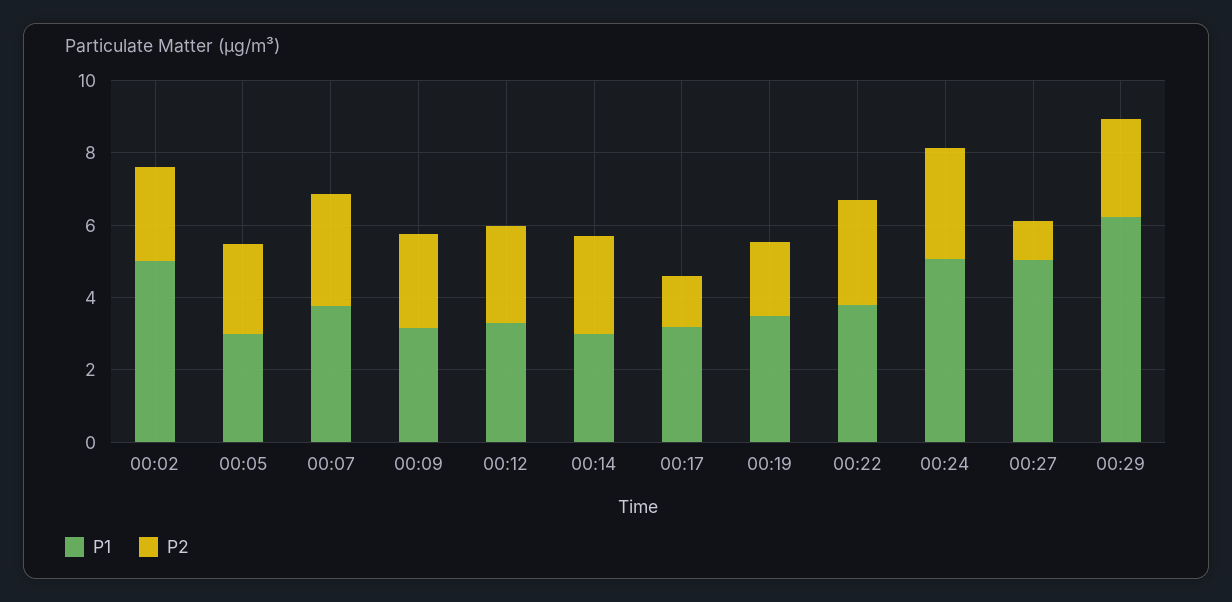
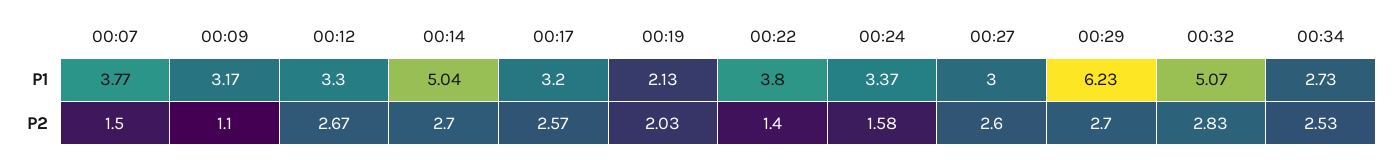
P1, 00:02: 5 -> none
P2, 00:02: 2.5 -> none
P1, 00:05: 3 -> none
P2, 00:05: 2.5 -> none
P2, 00:07: 3 -> 1.5
P2, 00:09: 2.5 -> 1.1
P1, 00:14: 3 -> 5.04
P2, 00:17: 1.5 -> 2.57
P1, 00:19: 3.5 -> 2.13
P2, 00:22: 3 -> 1.4
P1, 00:24: 5 -> 3.37
P2, 00:24: 3 -> 1.58
P1, 00:27: 5 -> 3
P2, 00:27: 1 -> 2.6
P1, 00:32: none -> 5.07
P1, 00:34: none -> 2.73
P2, 00:32: none -> 2.83
P2, 00:34: none -> 2.53

